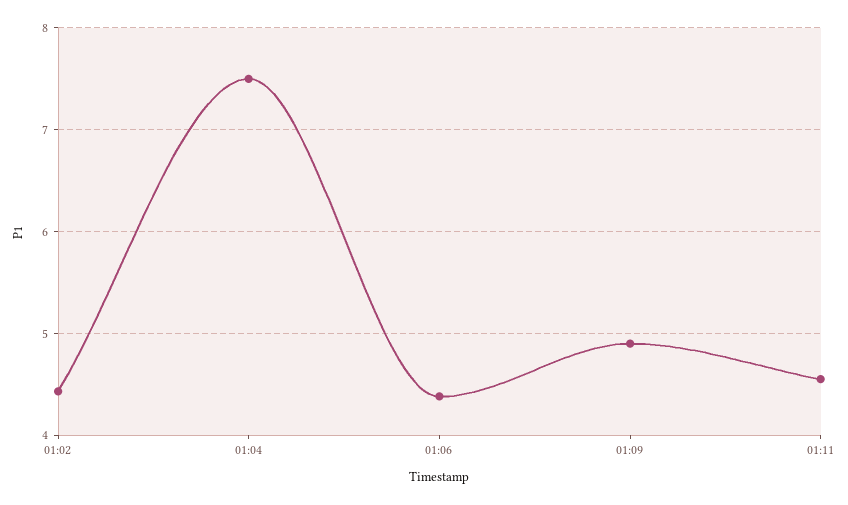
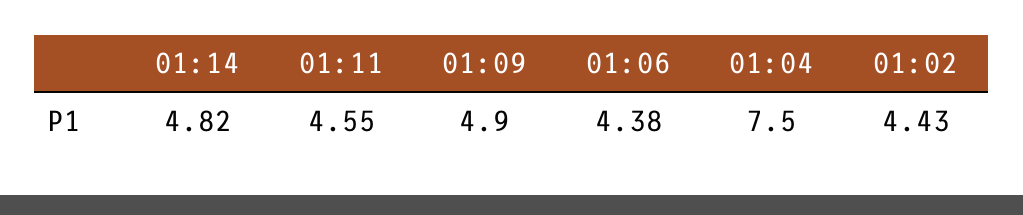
01:14: none -> 4.82

